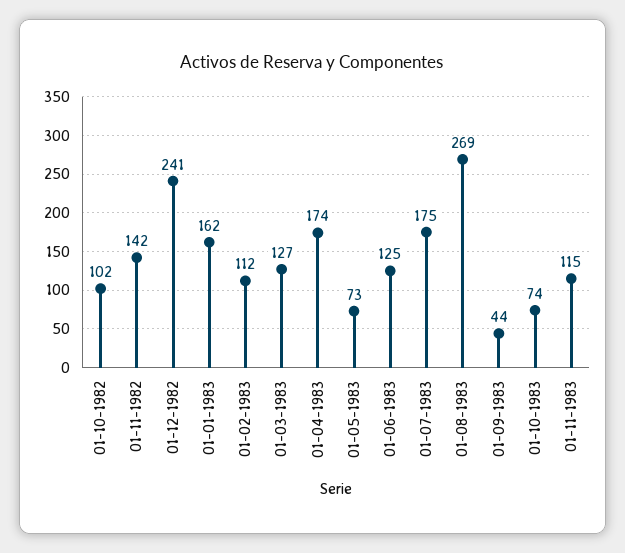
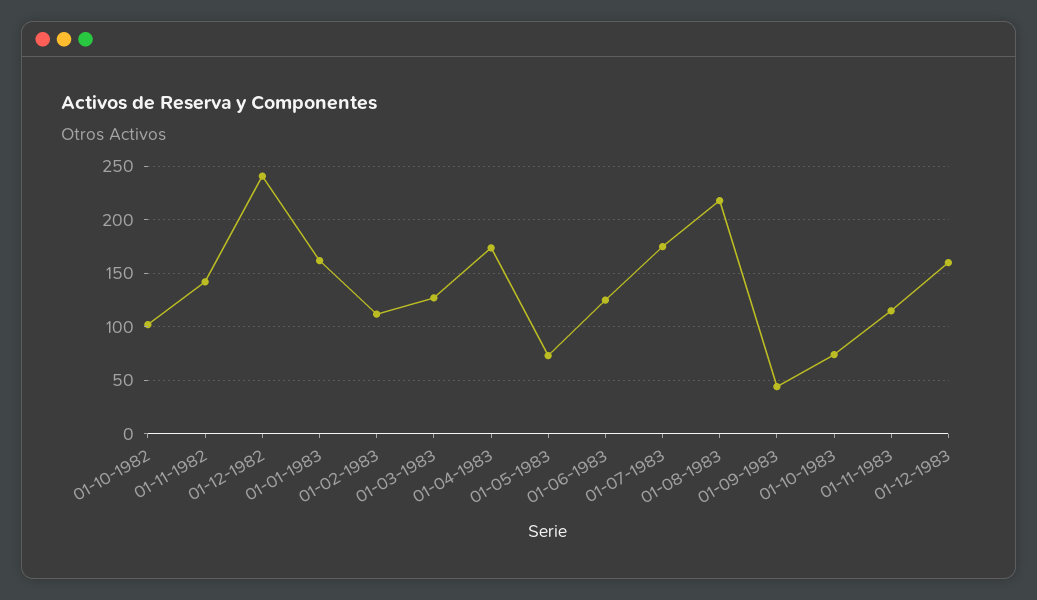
01-08-1983: 269 -> 220
01-12-1983: none -> 160

